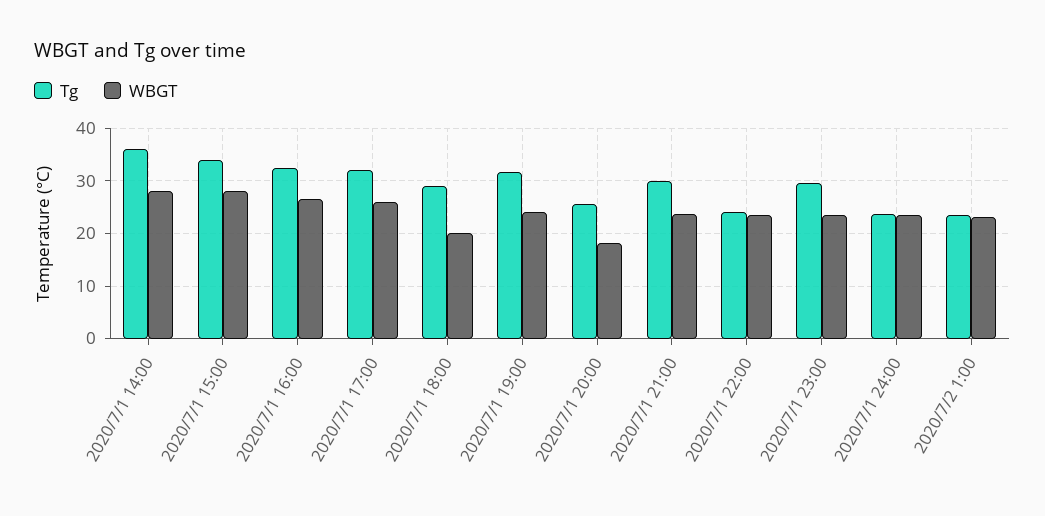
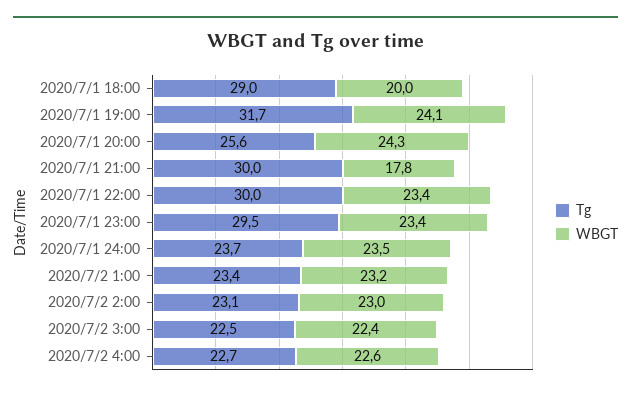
Tg, 2020/7/1 14:00: 36 -> none
WBGT, 2020/7/1 14:00: 28 -> none
Tg, 2020/7/1 15:00: 34 -> none
WBGT, 2020/7/1 15:00: 28 -> none
Tg, 2020/7/1 16:00: 32 -> none
WBGT, 2020/7/1 16:00: 26 -> none
Tg, 2020/7/1 17:00: 32 -> none
WBGT, 2020/7/1 17:00: 26 -> none
WBGT, 2020/7/1 20:00: 18 -> 24.3
WBGT, 2020/7/1 21:00: 24 -> 17.8
Tg, 2020/7/1 22:00: 24 -> 30
Tg, 2020/7/2 2:00: none -> 23.1
WBGT, 2020/7/2 2:00: none -> 23
Tg, 2020/7/2 3:00: none -> 22.5
WBGT, 2020/7/2 3:00: none -> 22.4
Tg, 2020/7/2 4:00: none -> 22.7
WBGT, 2020/7/2 4:00: none -> 22.6

